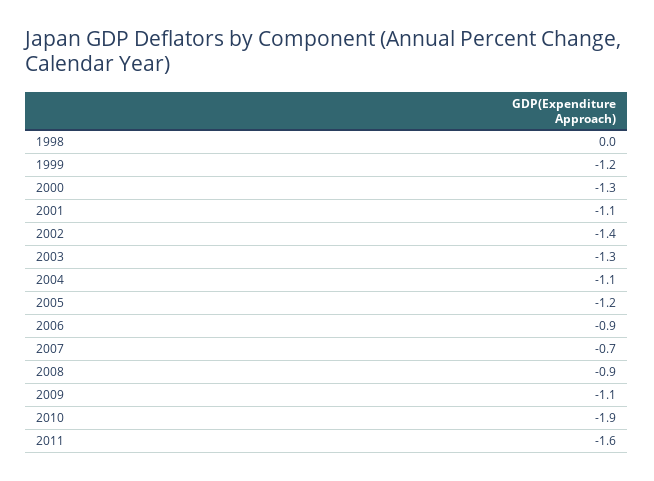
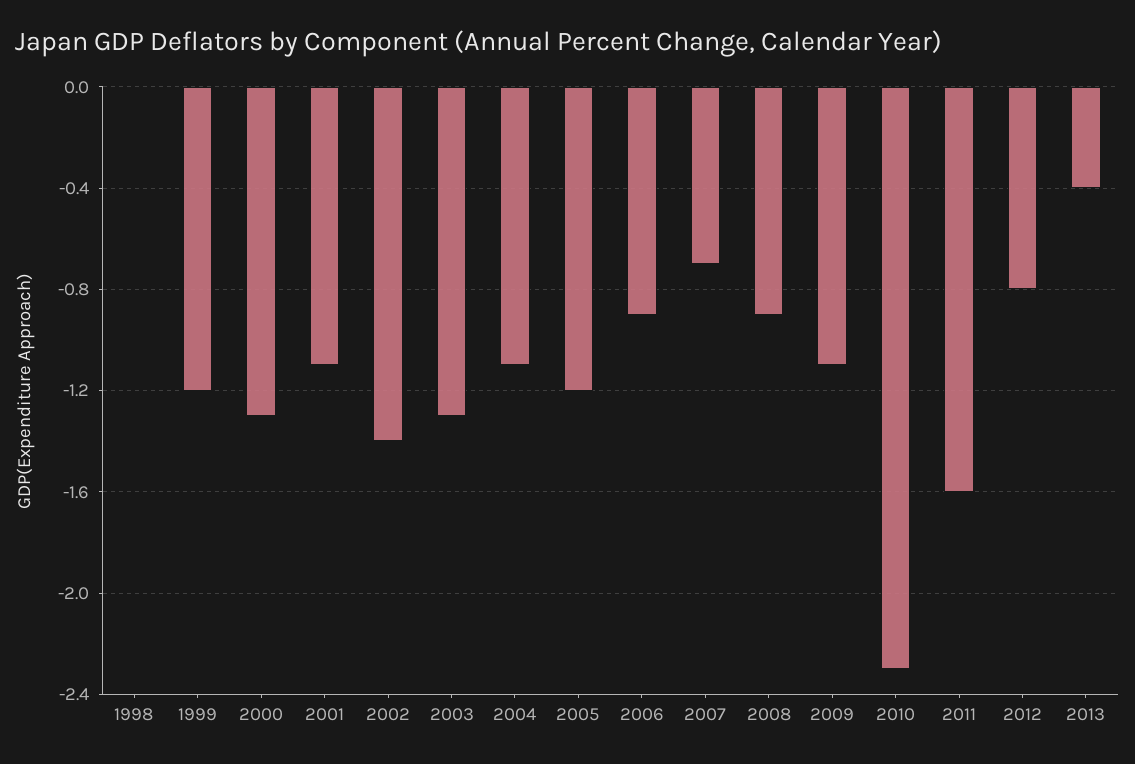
2010: -1.9 -> -2.3
2012: none -> -0.8
2013: none -> -0.4

